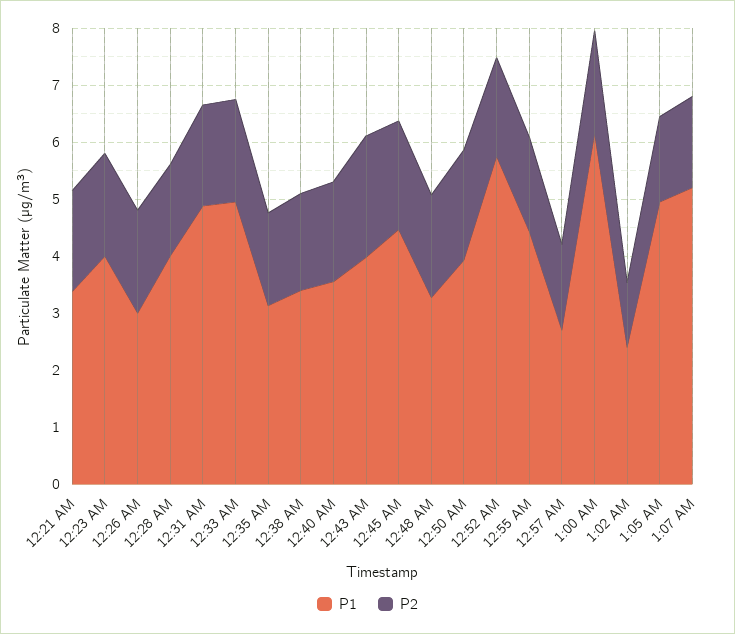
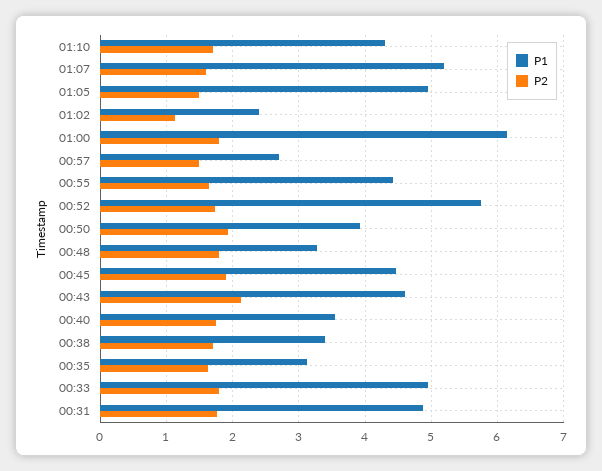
P1, 12:21 AM: 3.4 -> none
P2, 12:21 AM: 1.8 -> none
P1, 12:23 AM: 4 -> none
P2, 12:23 AM: 1.8 -> none
P1, 12:26 AM: 3 -> none
P2, 12:26 AM: 1.8 -> none
P1, 12:28 AM: 4 -> none
P2, 12:28 AM: 1.6 -> none
P1, 12:43 AM: 4 -> 4.6
P1, 01:10: none -> 4.3
P2, 01:10: none -> 1.7

